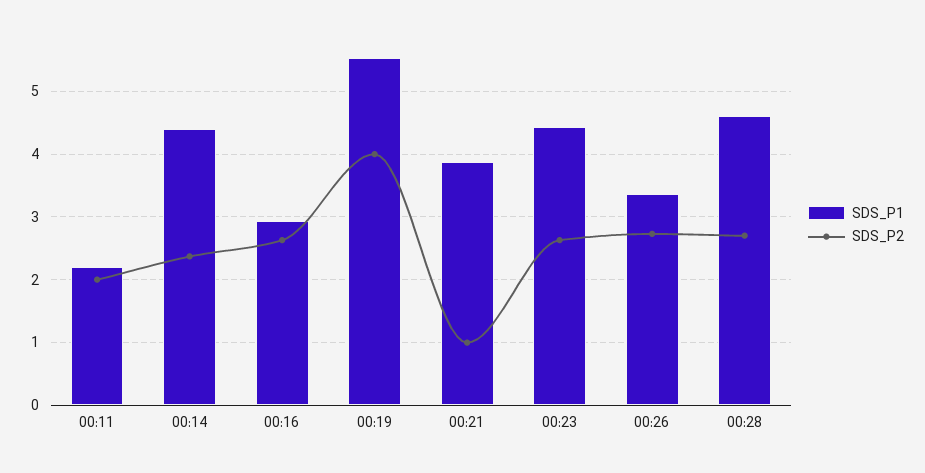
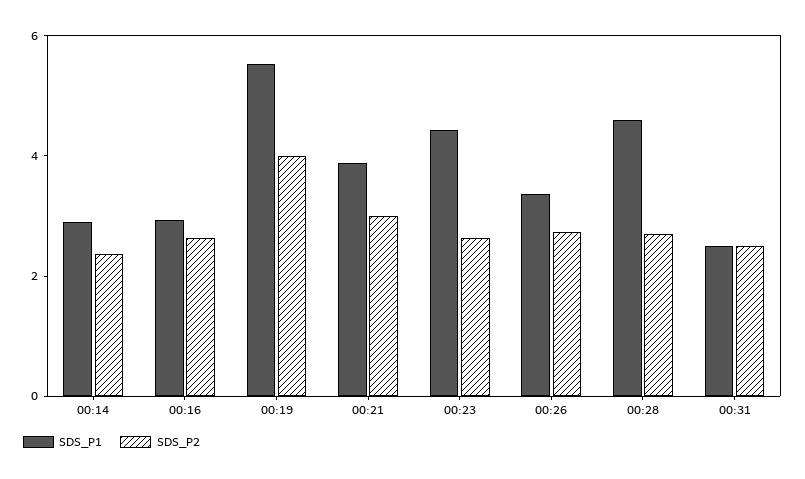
SDS_P1, 00:11: 2.2 -> none
SDS_P2, 00:11: 2 -> none
SDS_P1, 00:14: 4.4 -> 3
SDS_P2, 00:21: 1 -> 3
SDS_P1, 00:31: none -> 2.5
SDS_P2, 00:31: none -> 2.5

